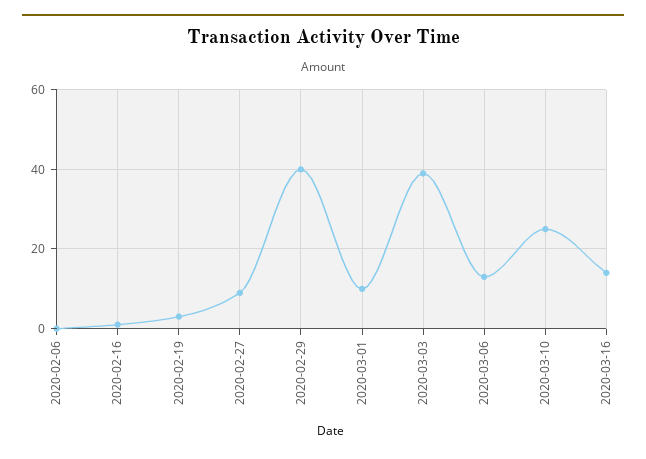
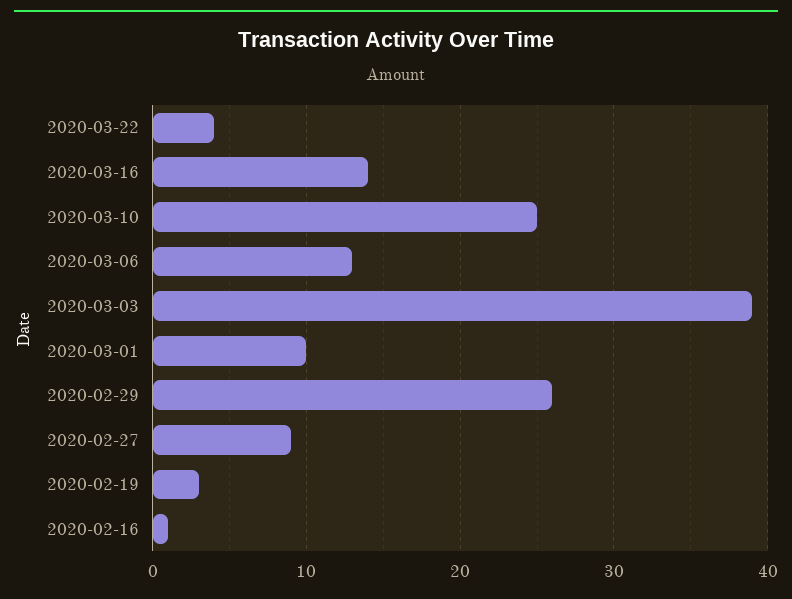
2020-02-06: 0 -> none
2020-02-29: 40 -> 26
2020-03-22: none -> 4

